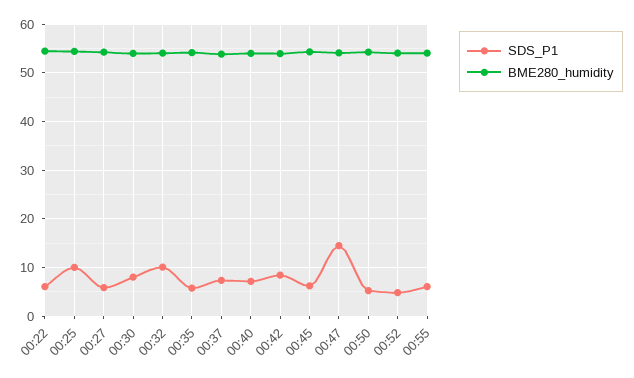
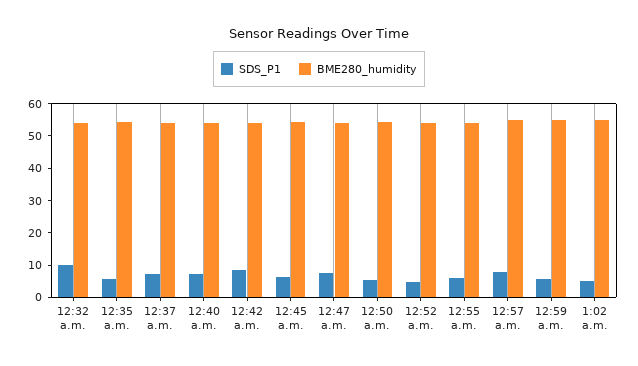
SDS_P1, 00:22: 6 -> none
BME280_humidity, 00:22: 54 -> none
SDS_P1, 00:25: 10 -> none
BME280_humidity, 00:25: 54 -> none
SDS_P1, 00:27: 6 -> none
BME280_humidity, 00:27: 54 -> none
SDS_P1, 00:30: 8 -> none
BME280_humidity, 00:30: 54 -> none
SDS_P1, 00:47: 14 -> 7.5
SDS_P1, 12:57 a.m.: none -> 7.5
BME280_humidity, 12:57 a.m.: none -> 55
SDS_P1, 12:59 a.m.: none -> 5
BME280_humidity, 12:59 a.m.: none -> 55
SDS_P1, 1:02 a.m.: none -> 5
BME280_humidity, 1:02 a.m.: none -> 55

